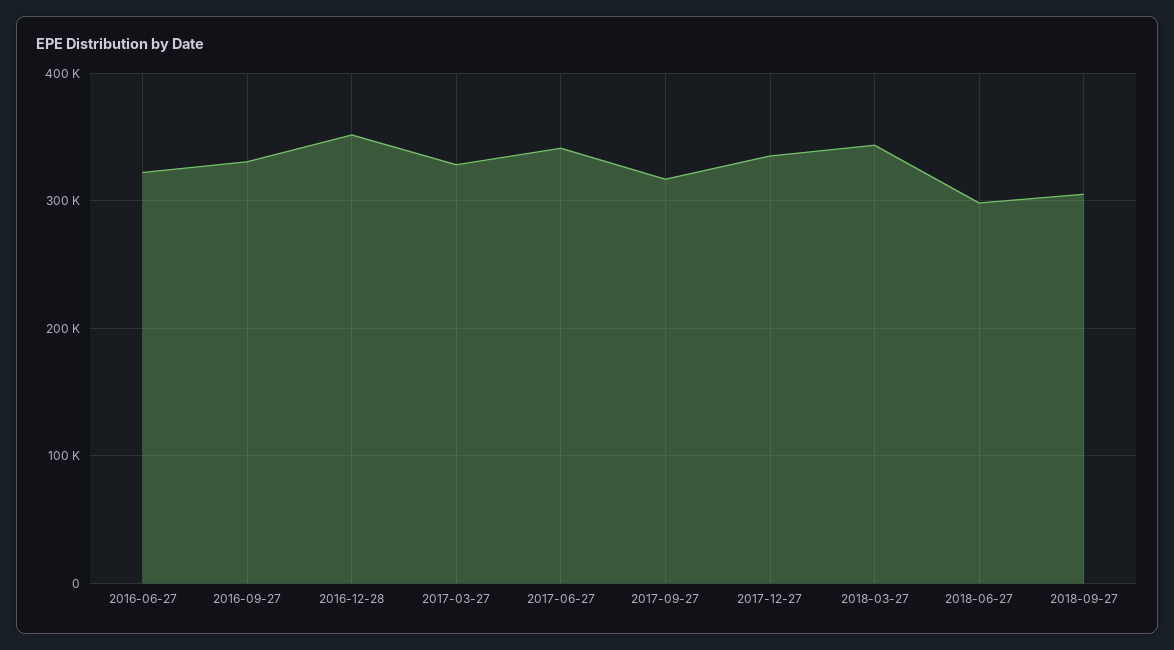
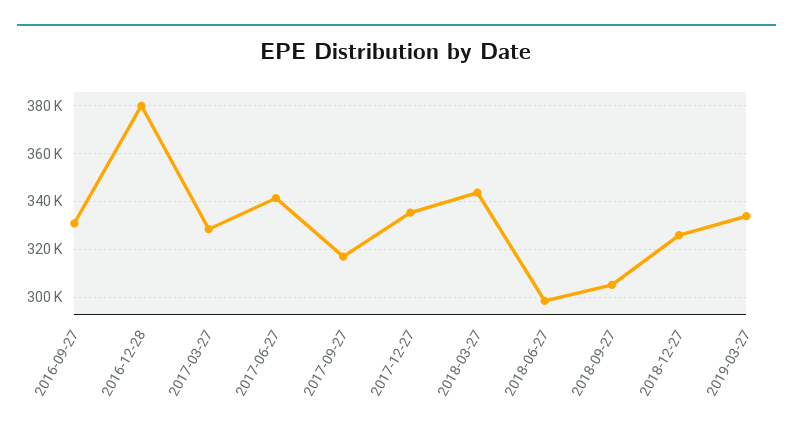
2016-06-27: 320000 -> none
2016-12-28: 350000 -> 380000
2018-12-27: none -> 325000
2019-03-27: none -> 335000

